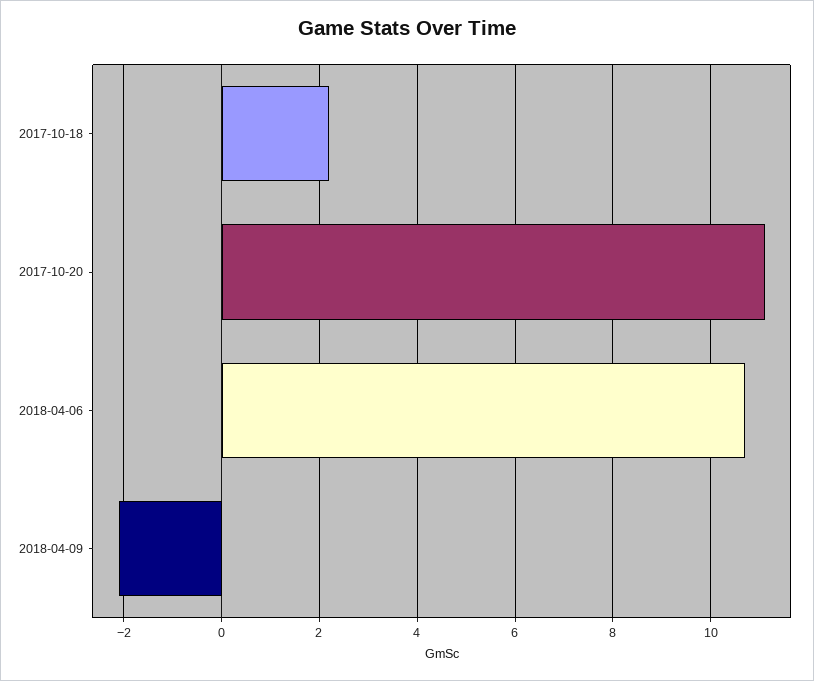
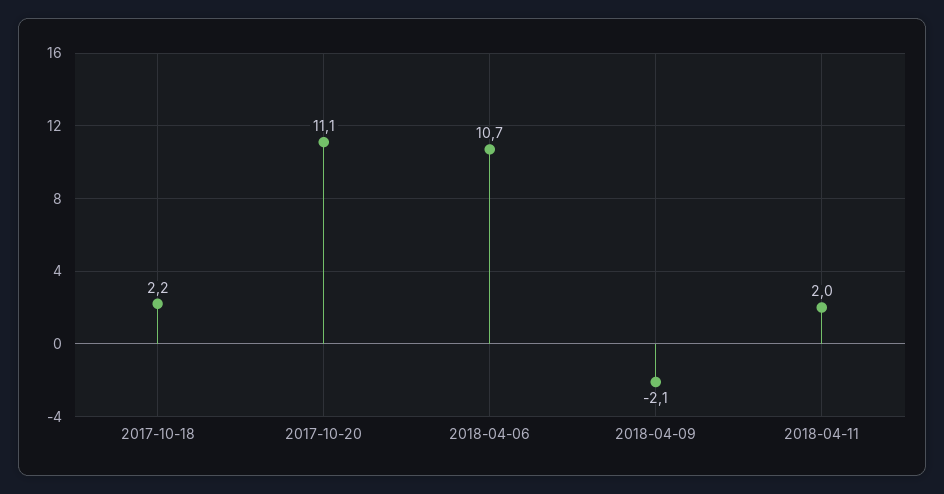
2018-04-11: none -> 2

